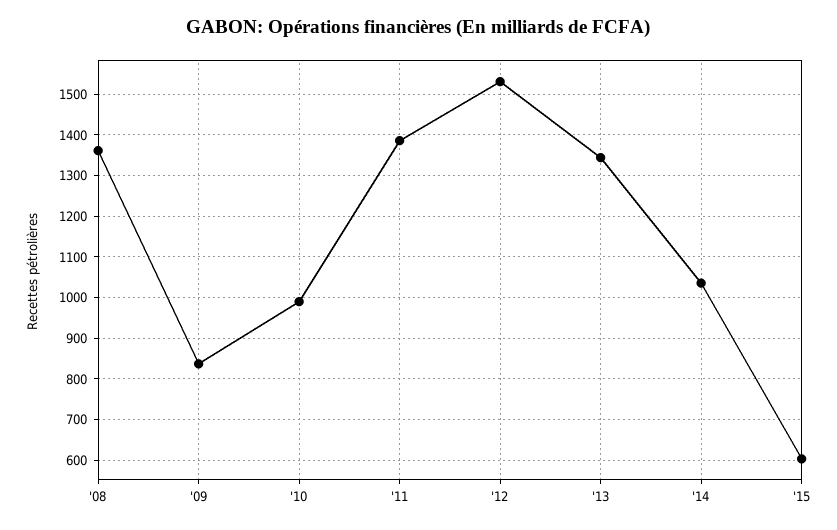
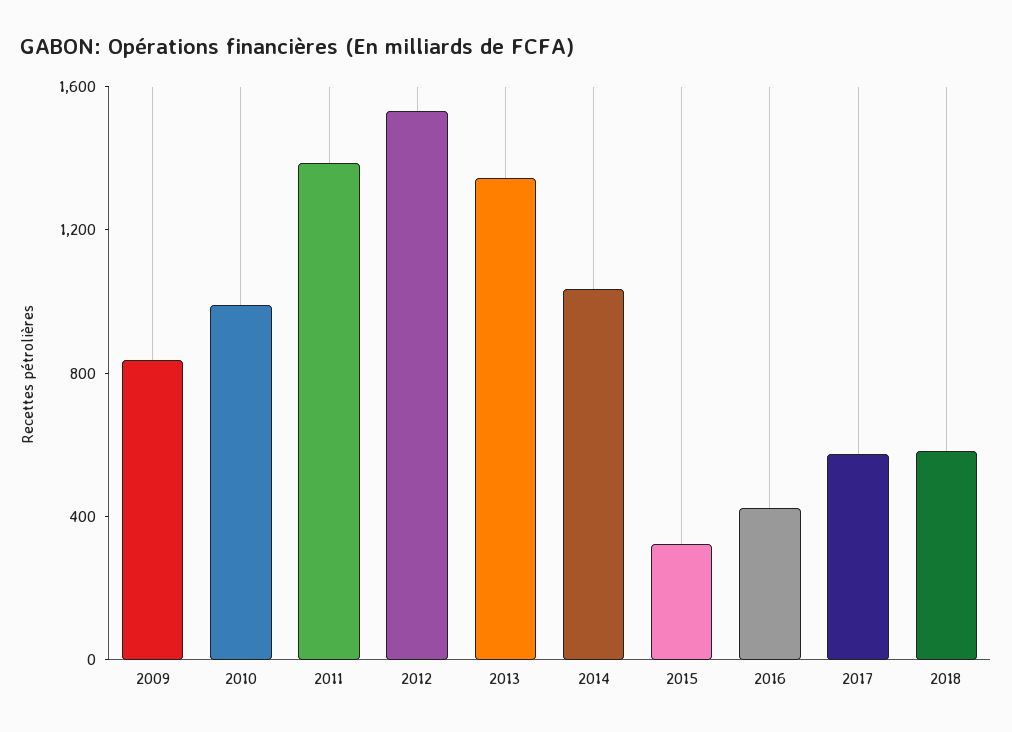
'08: 1360 -> none
'15: 600 -> 300
2016: none -> 400
2017: none -> 600
2018: none -> 600

